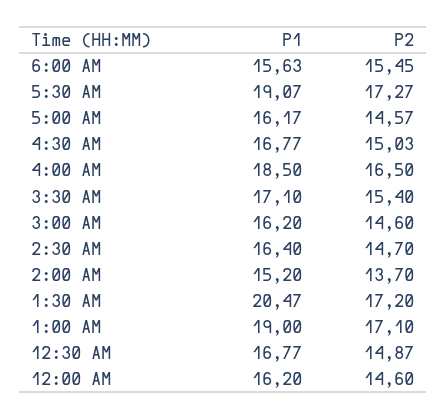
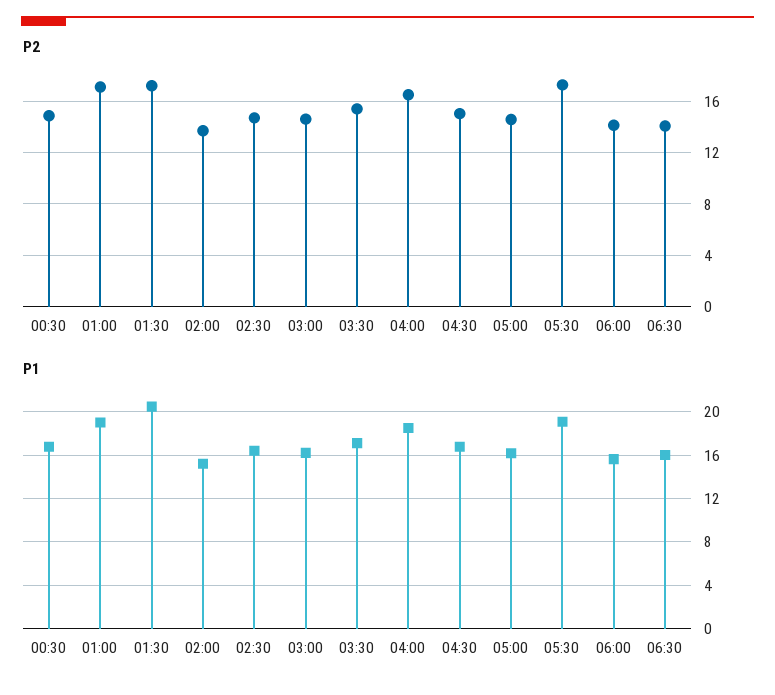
P2, 6:00 AM: 15.45 -> 14
P1, 12:00 AM: 16.2 -> none
P2, 12:00 AM: 14.6 -> none
P2, 06:30: none -> 14
P1, 06:30: none -> 16

